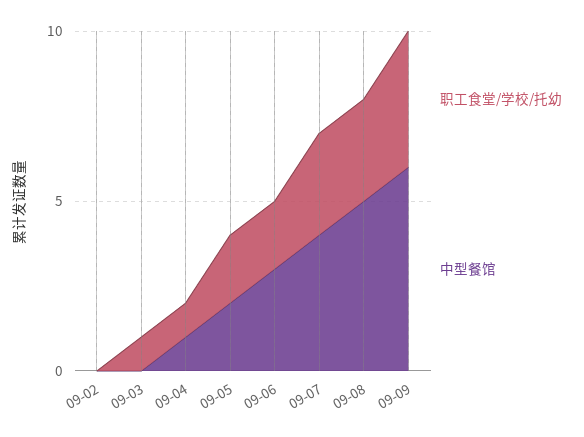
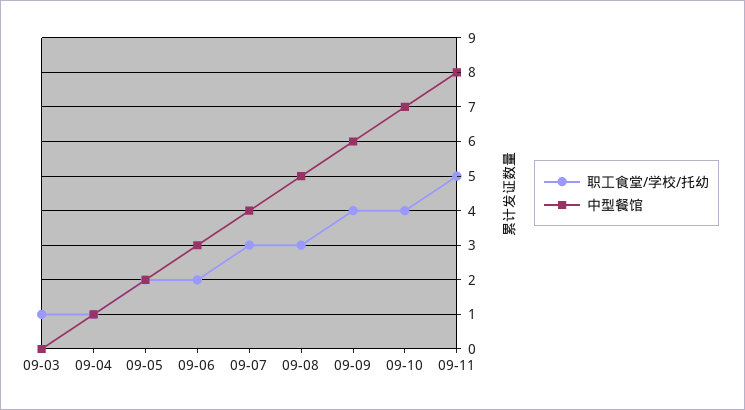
职工食堂/学校/托幼, 09-02: 0 -> none
中型餐馆, 09-02: 0 -> none
职工食堂/学校/托幼, 09-10: none -> 4
中型餐馆, 09-10: none -> 7
职工食堂/学校/托幼, 09-11: none -> 5
中型餐馆, 09-11: none -> 8

